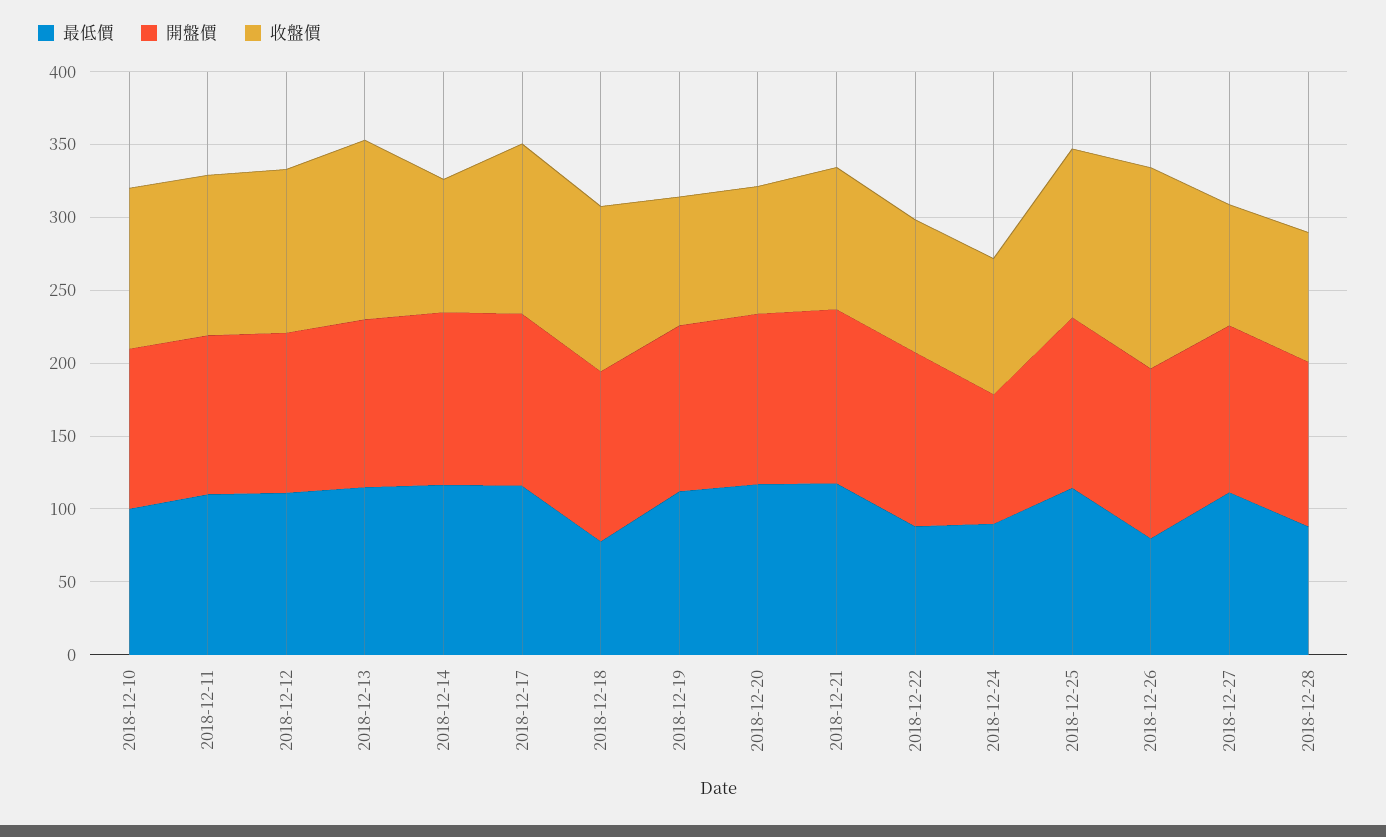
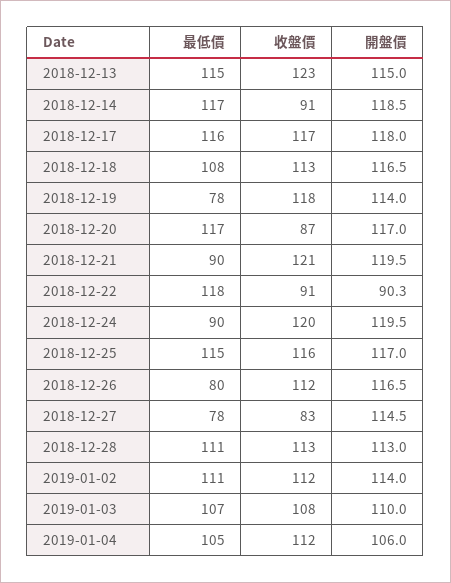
最低價, 2018-12-10: 100 -> none
開盤價, 2018-12-10: 110 -> none
收盤價, 2018-12-10: 110 -> none
最低價, 2018-12-11: 110 -> none
開盤價, 2018-12-11: 110 -> none
收盤價, 2018-12-11: 110 -> none
最低價, 2018-12-12: 110 -> none
開盤價, 2018-12-12: 110 -> none
收盤價, 2018-12-12: 110 -> none
最低價, 2018-12-18: 80 -> 108
最低價, 2018-12-19: 110 -> 78
收盤價, 2018-12-19: 90 -> 118
最低價, 2018-12-21: 120 -> 90
收盤價, 2018-12-21: 100 -> 121
最低價, 2018-12-22: 90 -> 118
開盤價, 2018-12-22: 120 -> 90.3
開盤價, 2018-12-24: 90 -> 119.5
收盤價, 2018-12-24: 90 -> 120
收盤價, 2018-12-26: 140 -> 112
最低價, 2018-12-27: 110 -> 78
最低價, 2018-12-28: 90 -> 111
收盤價, 2018-12-28: 90 -> 113
最低價, 2019-01-02: none -> 111
收盤價, 2019-01-02: none -> 112
開盤價, 2019-01-02: none -> 114
最低價, 2019-01-03: none -> 107
收盤價, 2019-01-03: none -> 108
開盤價, 2019-01-03: none -> 110
最低價, 2019-01-04: none -> 105
收盤價, 2019-01-04: none -> 112
開盤價, 2019-01-04: none -> 106

